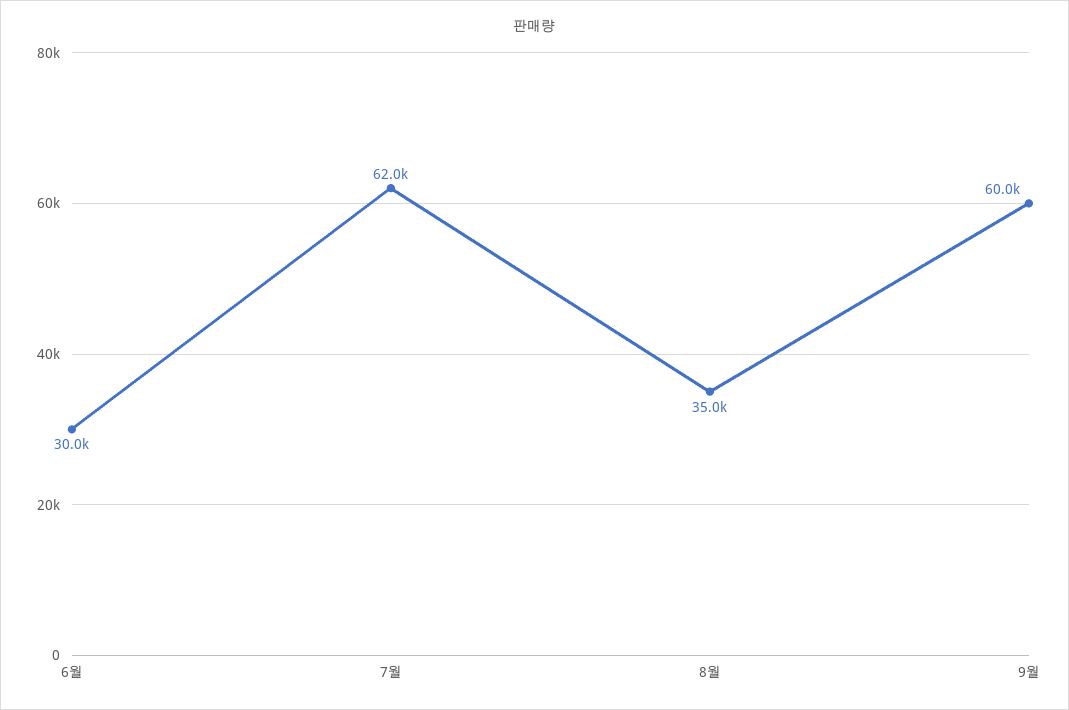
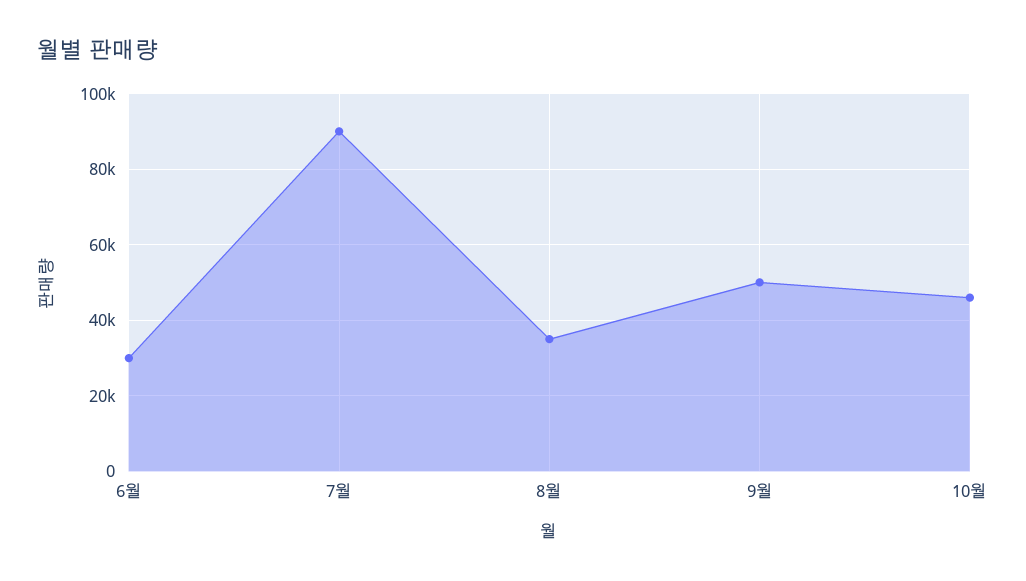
7월: 62000 -> 90000
9월: 60000 -> 50000
10월: none -> 46000

